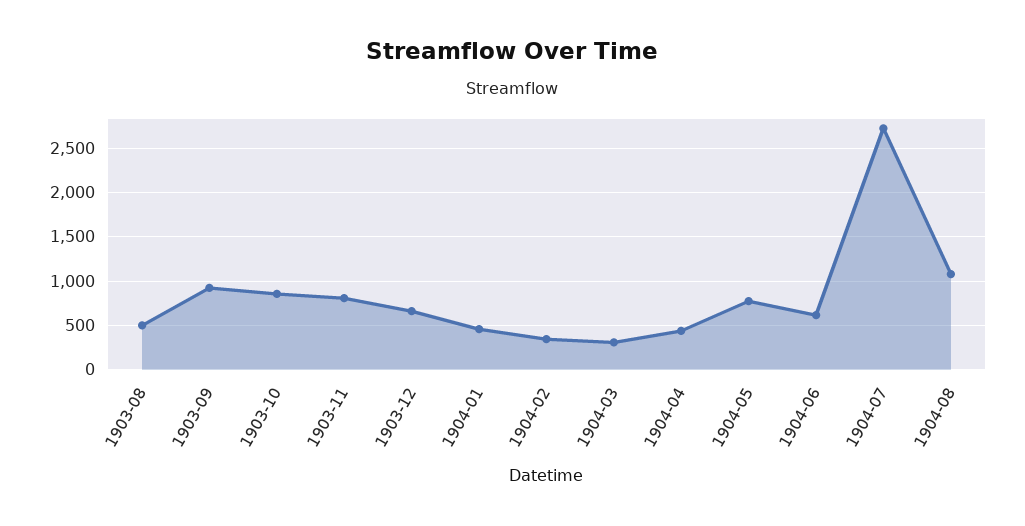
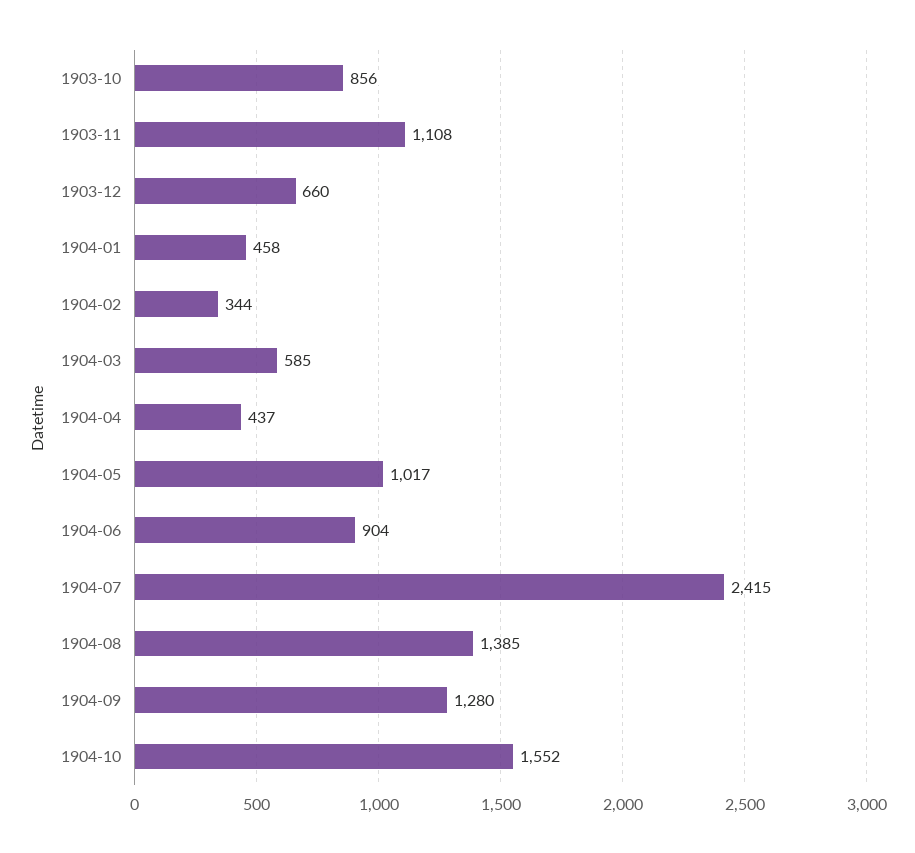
1903-08: 500 -> none
1903-09: 900 -> none
1903-11: 800 -> 1108
1904-03: 300 -> 585
1904-05: 800 -> 1017
1904-06: 600 -> 904
1904-07: 2700 -> 2415
1904-08: 1100 -> 1385
1904-09: none -> 1280
1904-10: none -> 1552

